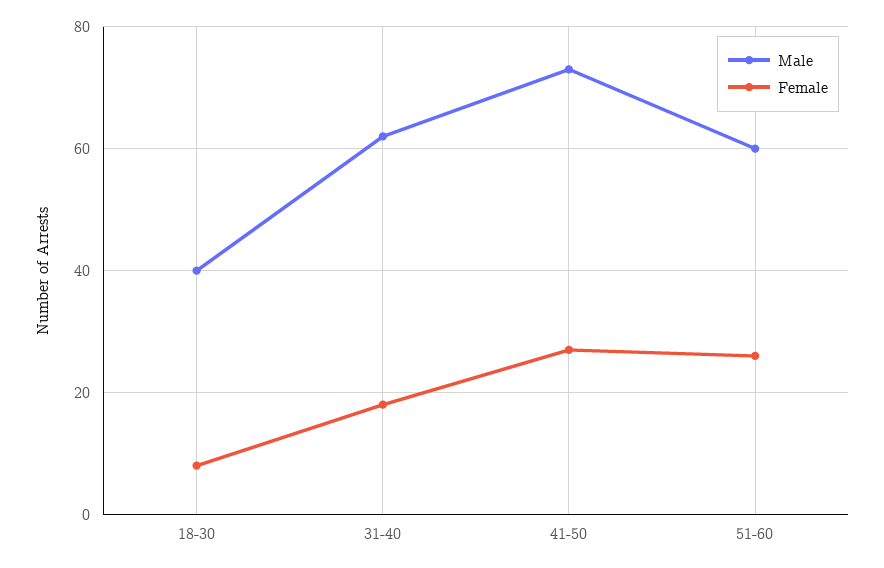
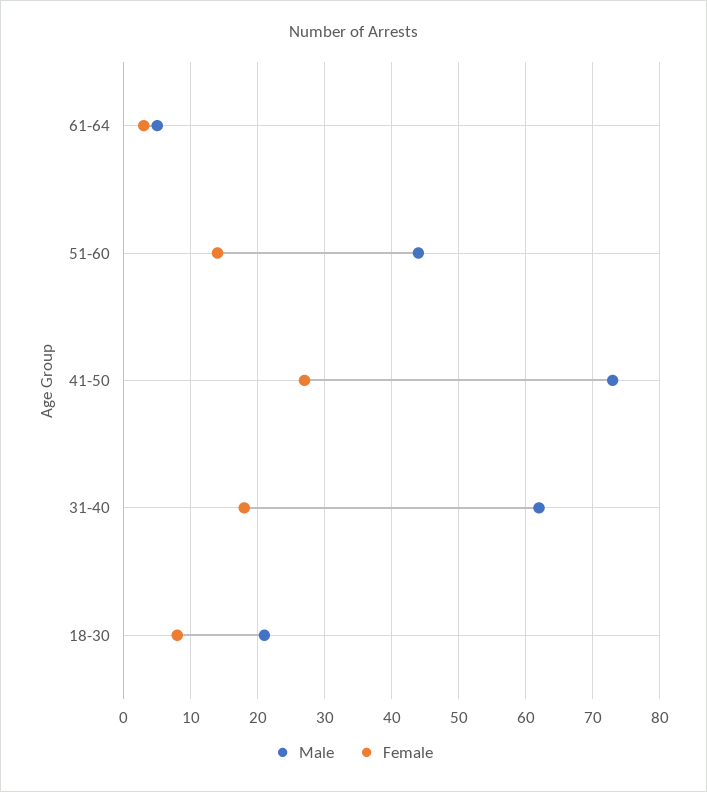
Male, 18-30: 40 -> 21
Male, 51-60: 60 -> 44
Female, 51-60: 25 -> 14
Male, 61-64: none -> 5
Female, 61-64: none -> 3

